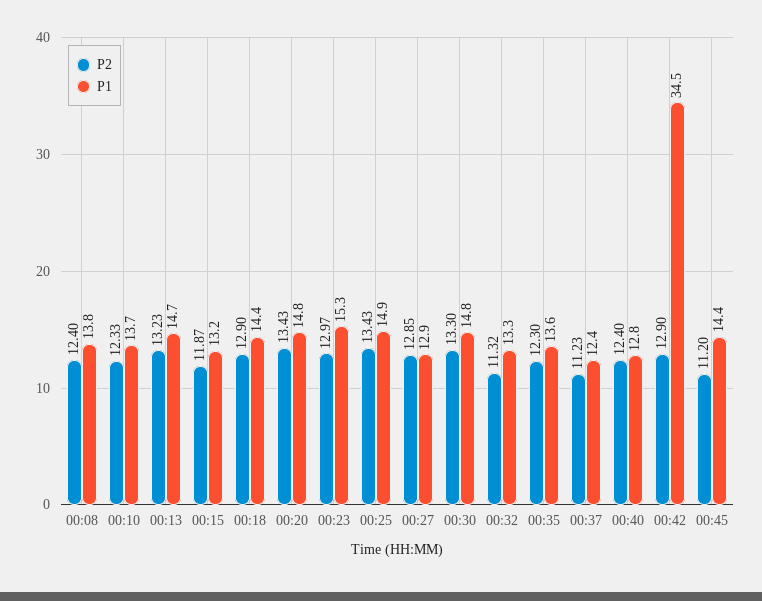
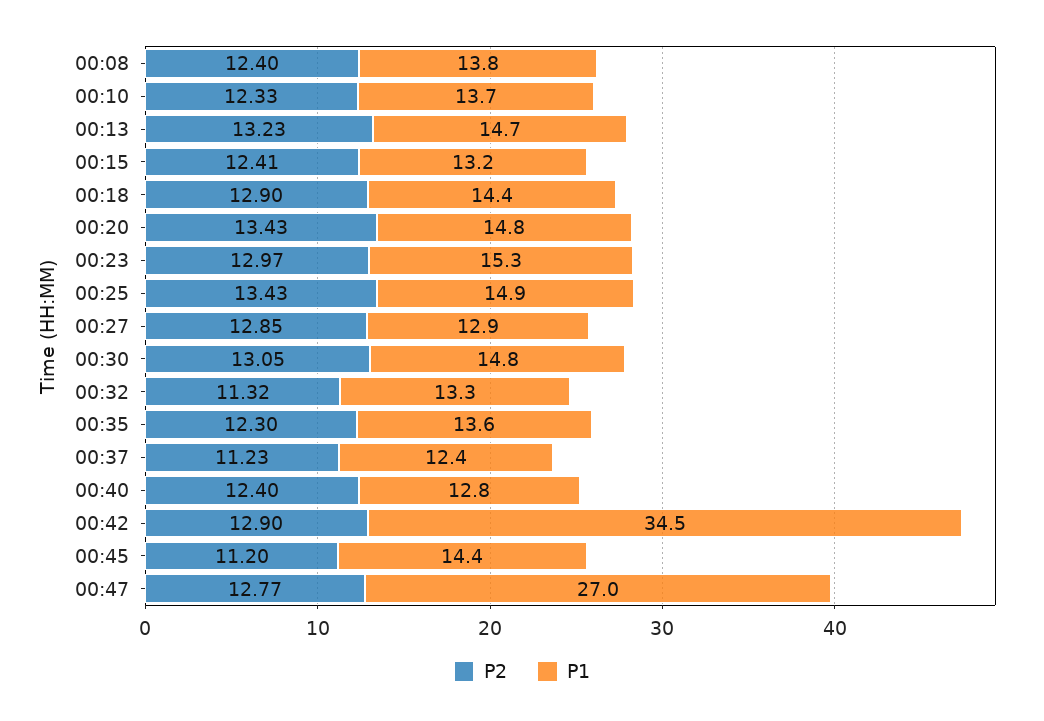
P2, 00:15: 11.87 -> 12.41
P2, 00:30: 13.3 -> 13.05
P2, 00:47: none -> 12.77
P1, 00:47: none -> 27

